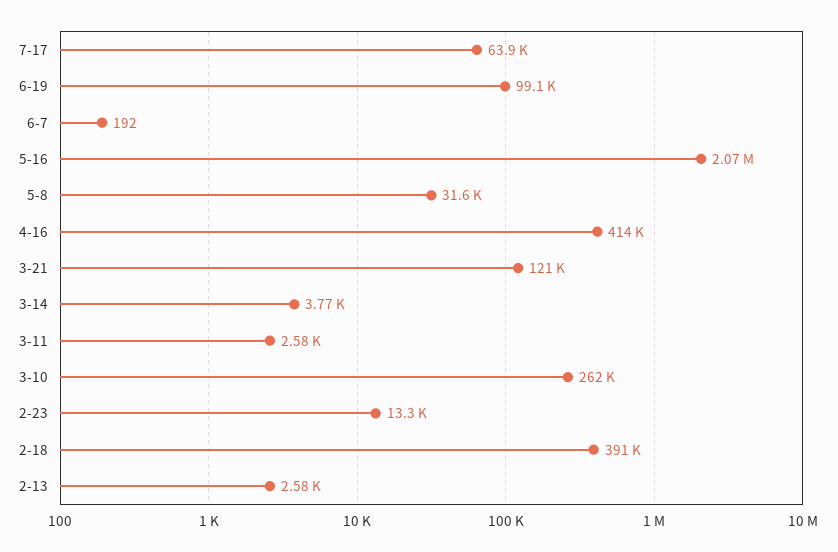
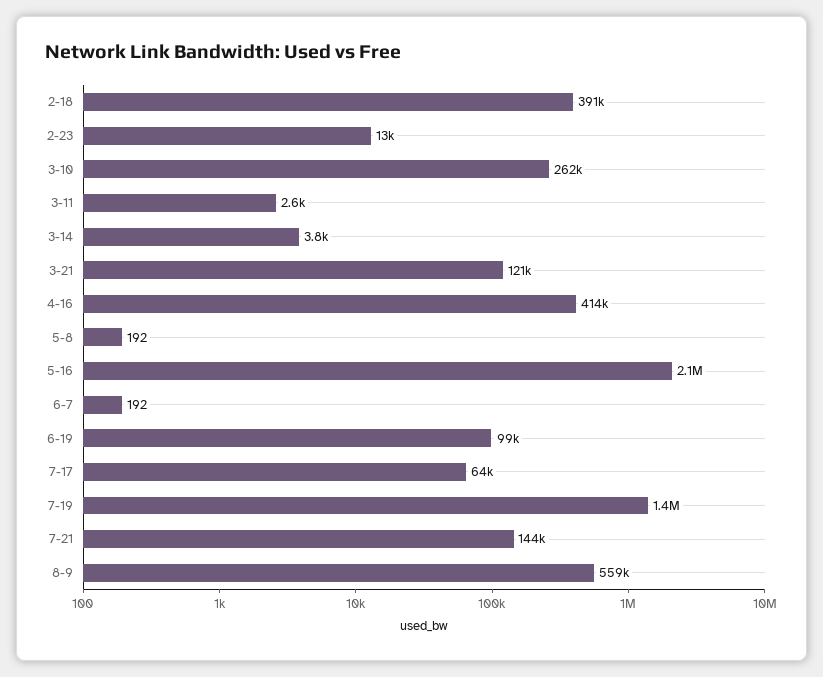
5-8: 31600 -> 192
2-13: 2580 -> none
7-19: none -> 1400000
7-21: none -> 144000
8-9: none -> 559000

